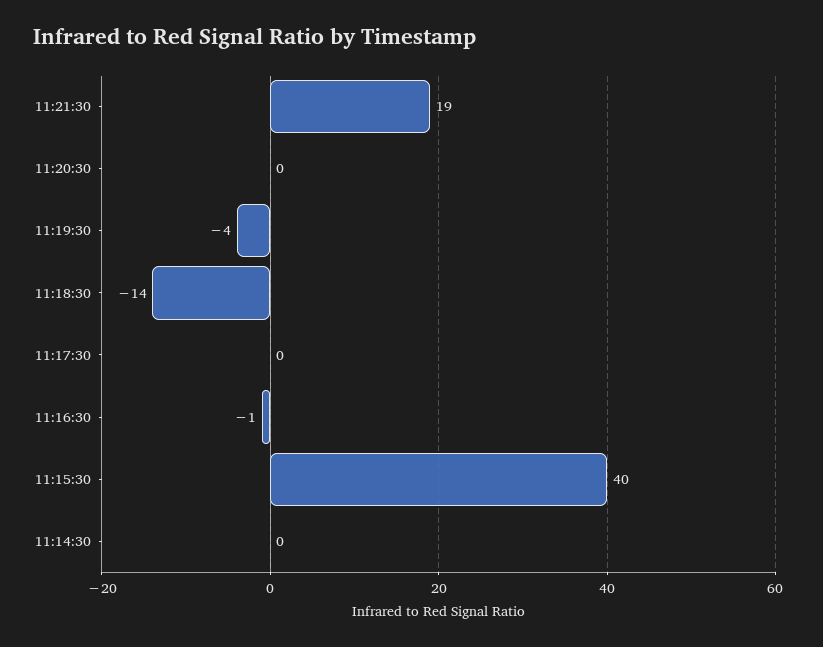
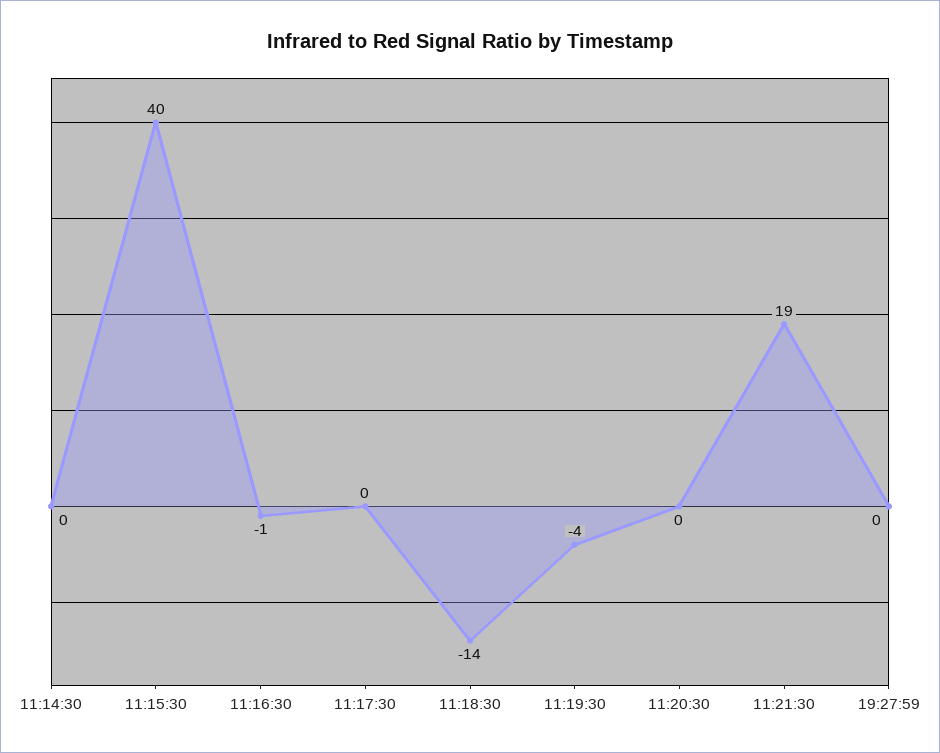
19:27:59: none -> 0

